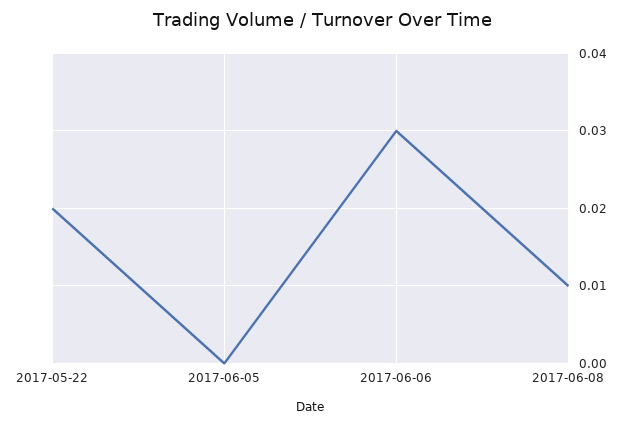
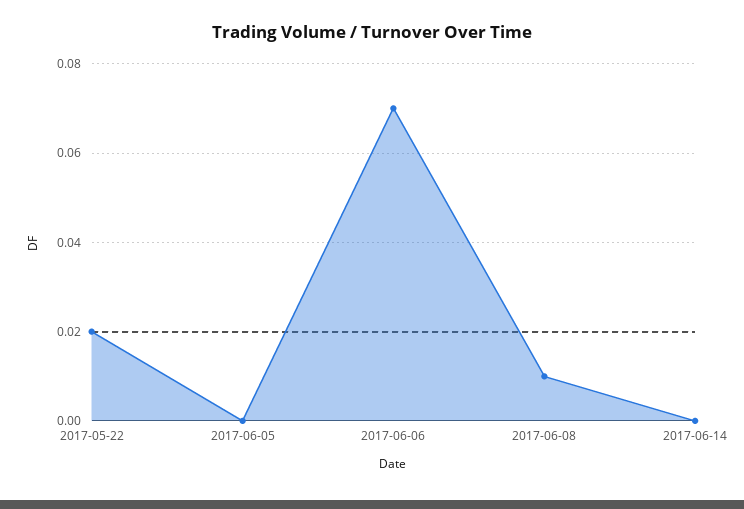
2017-06-06: 0.03 -> 0.07
2017-06-14: none -> 0

